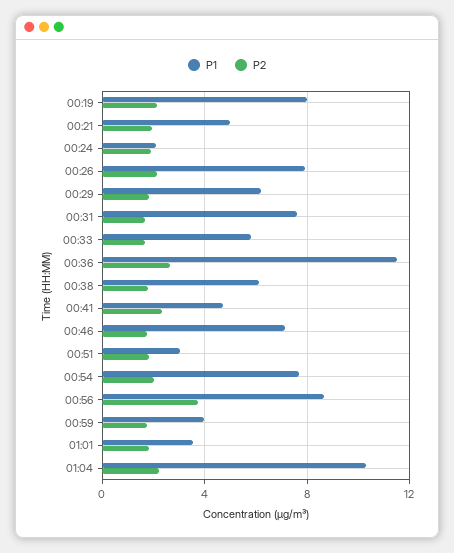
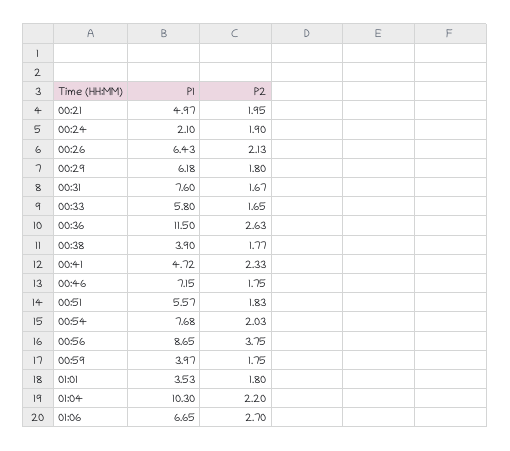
P1, 00:19: 8 -> none
P2, 00:19: 2 -> none
P1, 00:26: 8 -> 6.43
P1, 00:38: 6 -> 3.9
P1, 00:51: 3 -> 5.57
P1, 01:06: none -> 6.65
P2, 01:06: none -> 2.7

